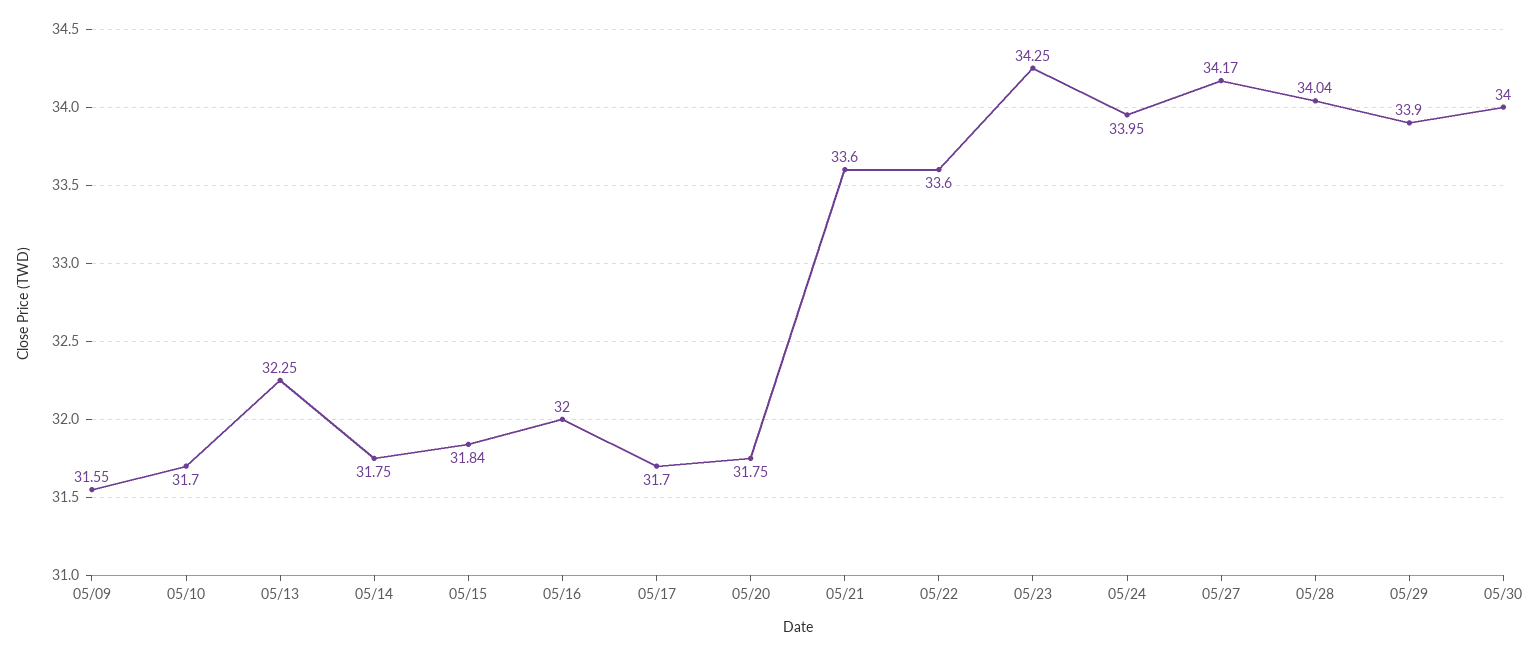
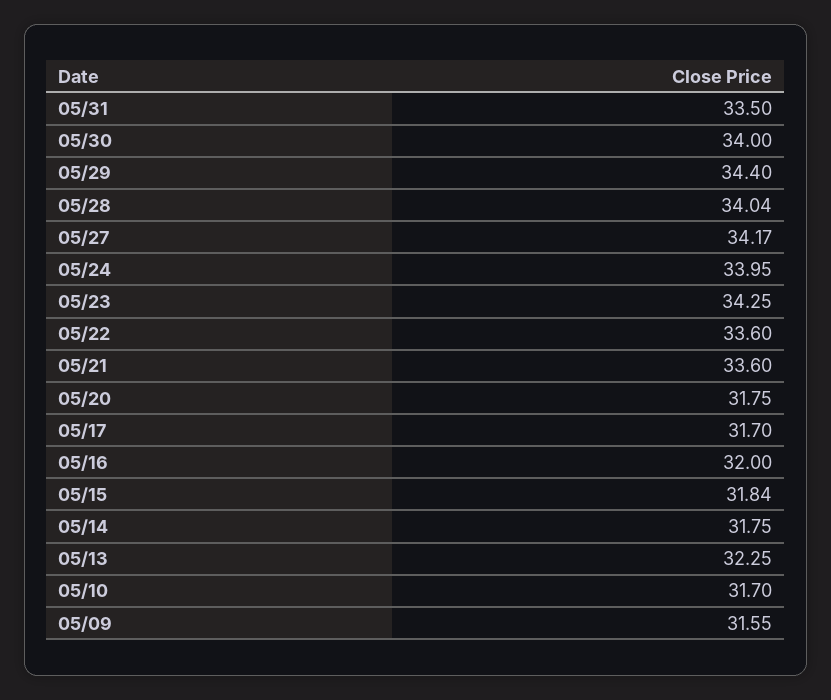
05/29: 33.9 -> 34.4
05/31: none -> 33.5

